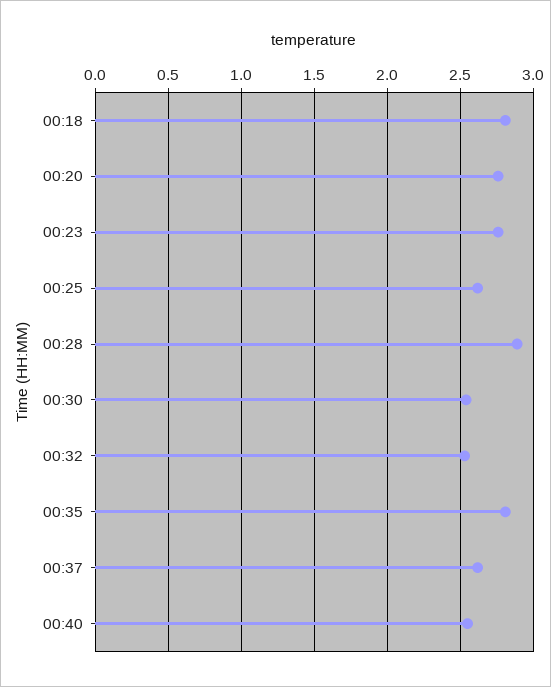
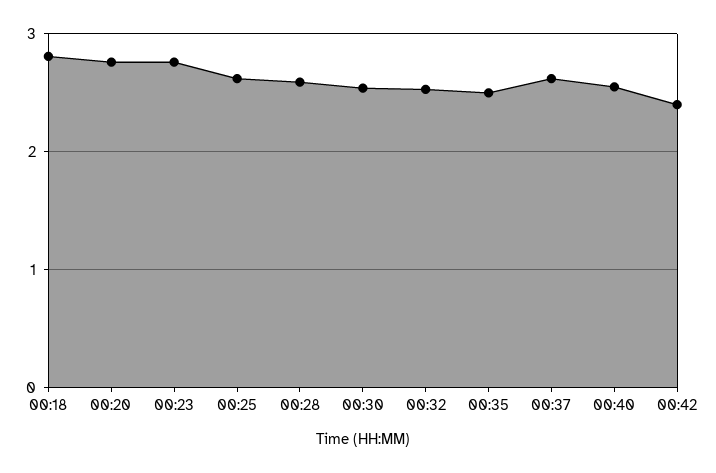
00:28: 2.9 -> 2.6
00:35: 2.8 -> 2.5
00:42: none -> 2.4

